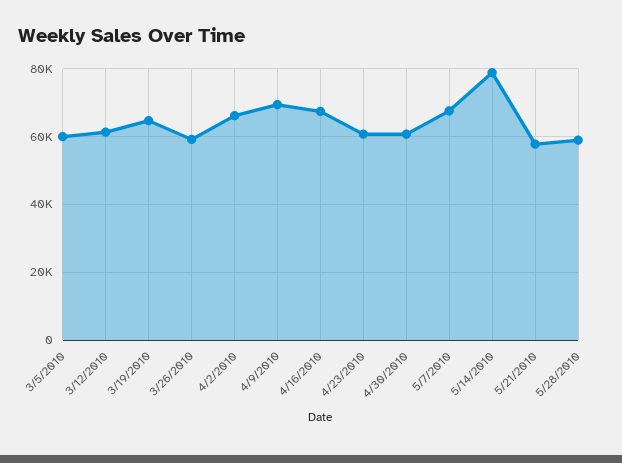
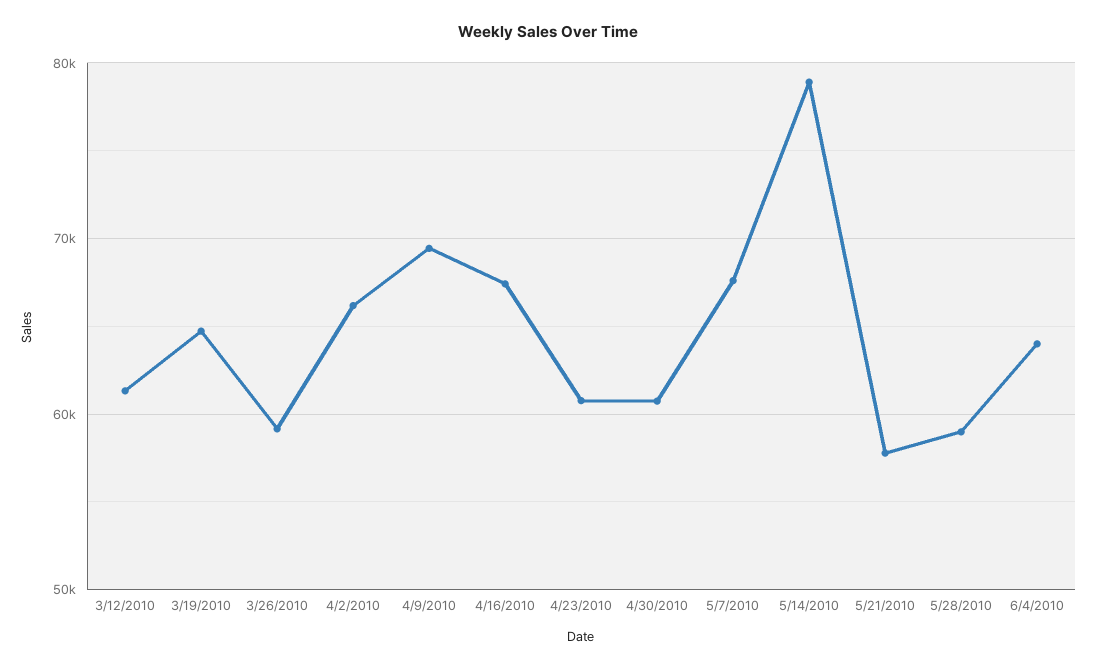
3/5/2010: 60000 -> none
6/4/2010: none -> 64000

